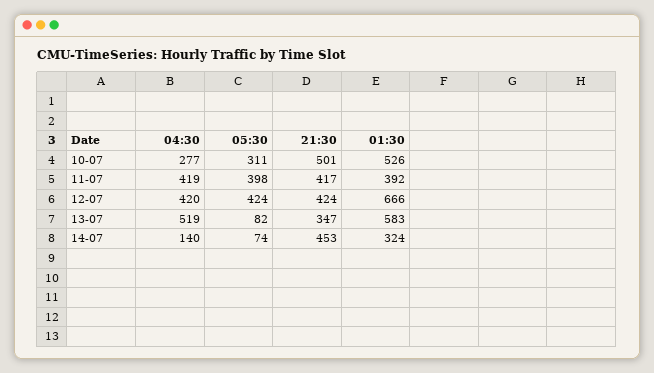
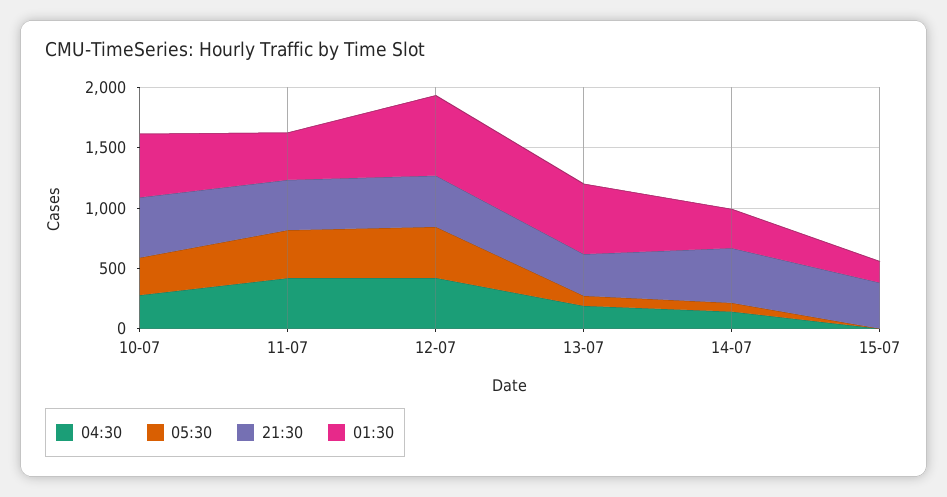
04:30, 13-07: 519 -> 200
04:30, 15-07: none -> 0
05:30, 15-07: none -> 0
21:30, 15-07: none -> 400
01:30, 15-07: none -> 200

